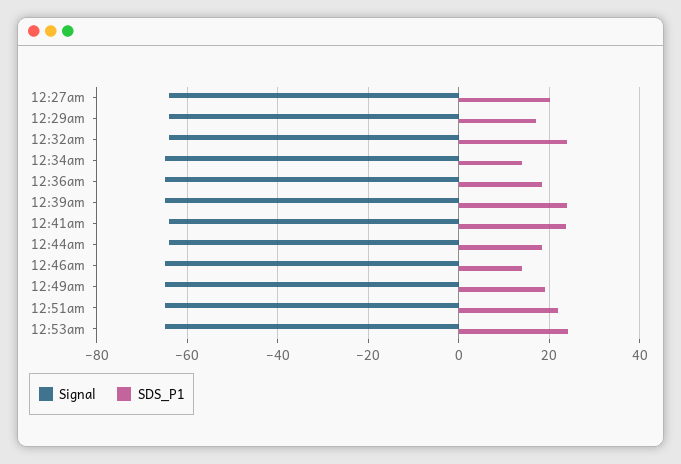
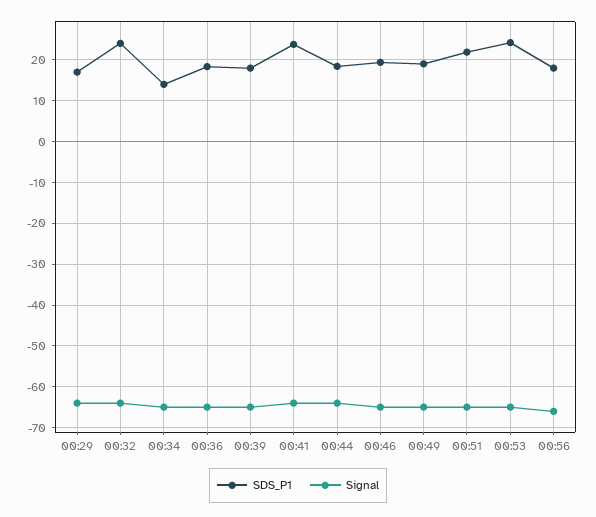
Signal, 12:27am: -64 -> none
SDS_P1, 12:27am: 20 -> none
SDS_P1, 12:39am: 24 -> 18
SDS_P1, 12:46am: 14 -> 20
SDS_P1, 00:56: none -> 18
Signal, 00:56: none -> -66

